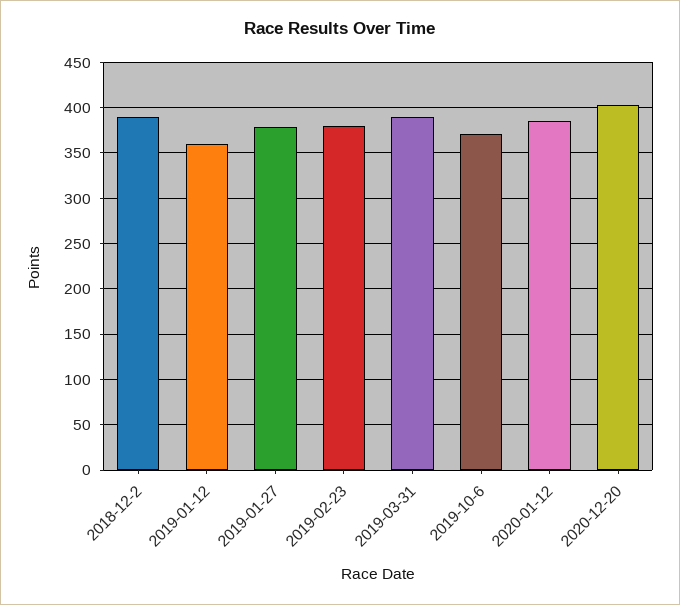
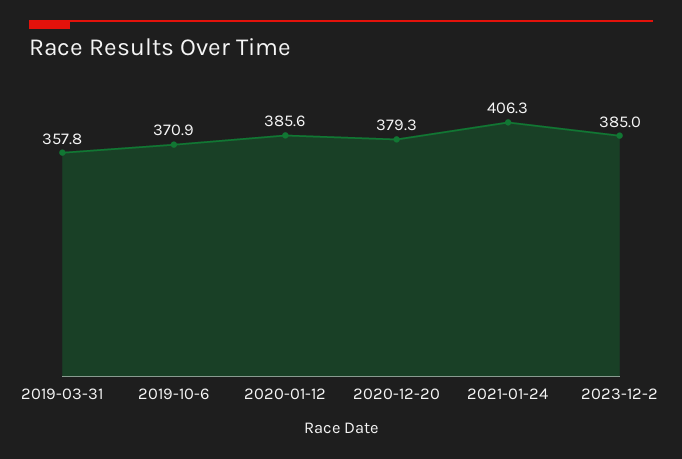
2018-12-2: 390 -> none
2019-01-12: 360 -> none
2019-01-27: 380 -> none
2019-02-23: 380 -> none
2019-03-31: 390 -> 357.8
2020-12-20: 400 -> 379.3
2021-01-24: none -> 406.3
2023-12-2: none -> 385

